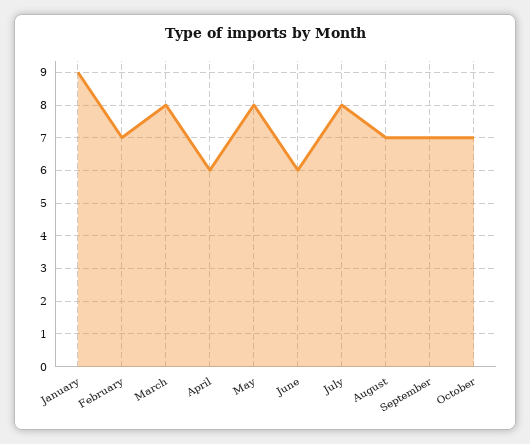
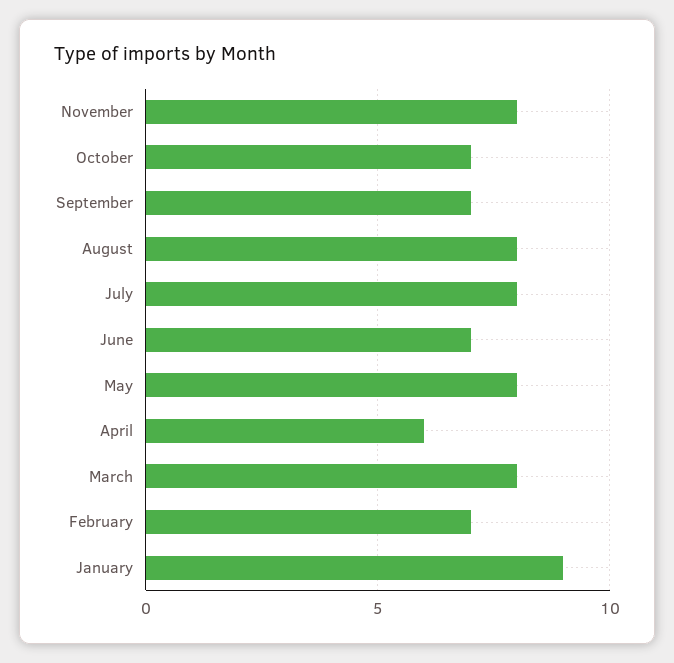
June: 6 -> 7
August: 7 -> 8
November: none -> 8

